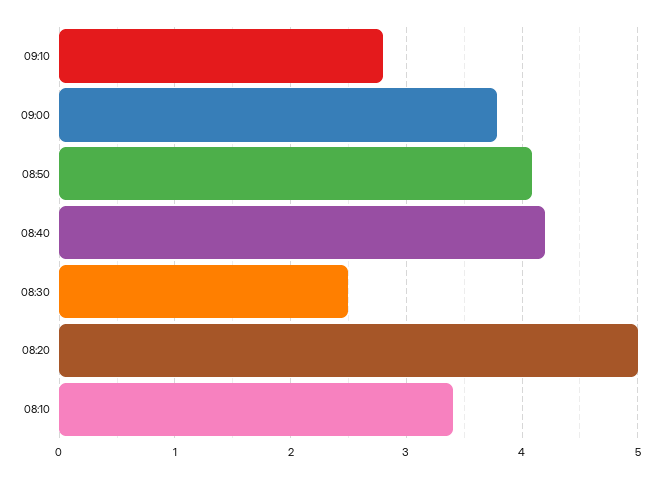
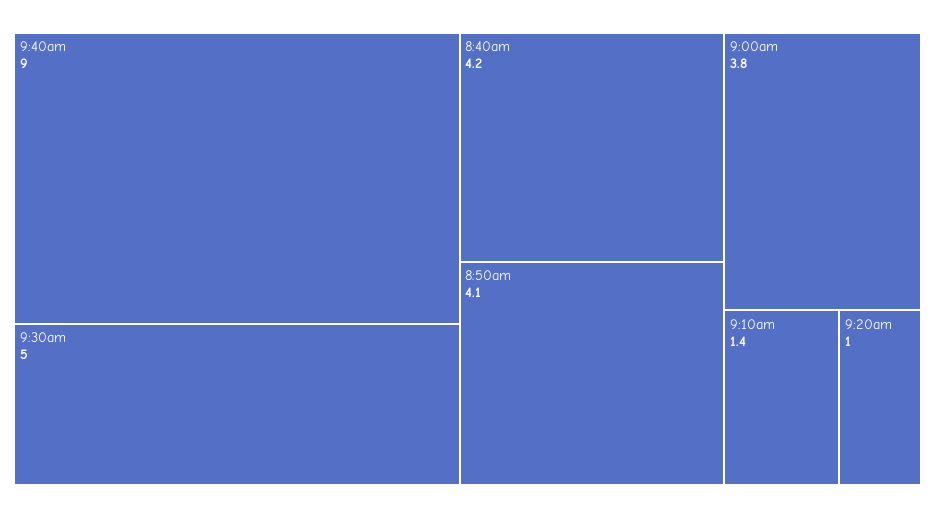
09:10: 2.8 -> 1.4
08:30: 2.5 -> none
08:20: 5 -> none
08:10: 3.4 -> none
9:40am: none -> 9
9:30am: none -> 5
9:20am: none -> 1

